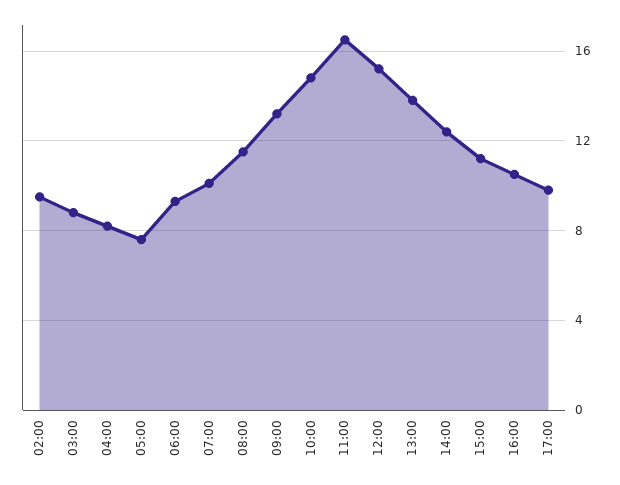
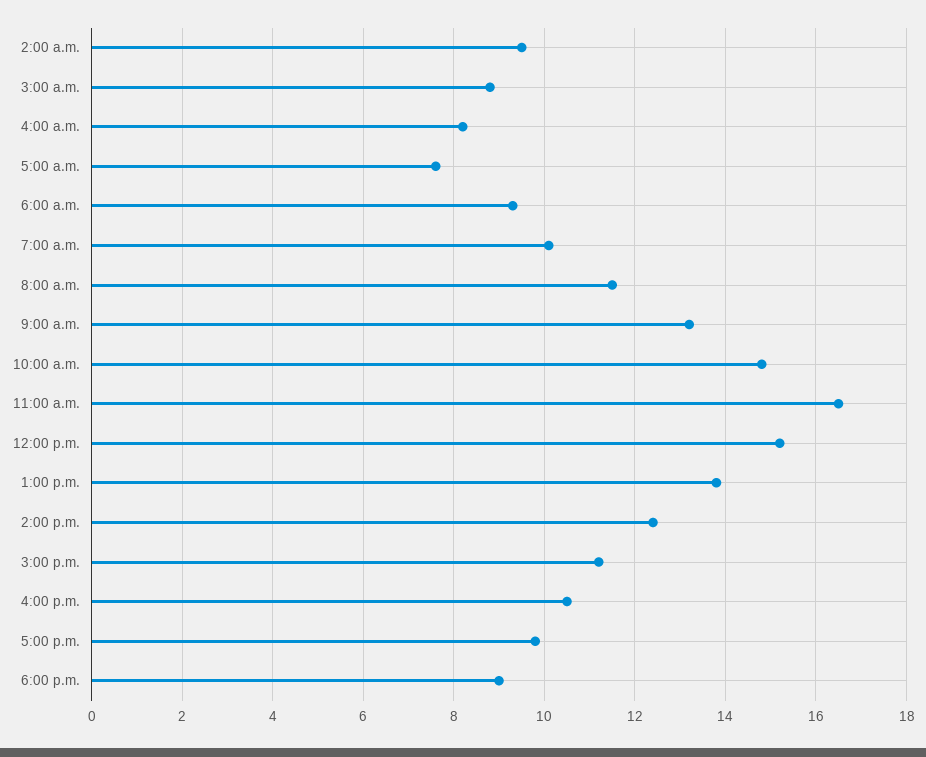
6:00 p.m.: none -> 9

